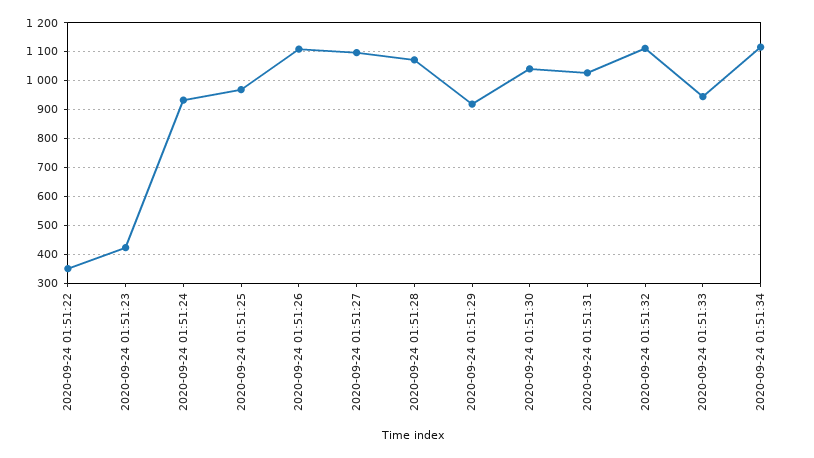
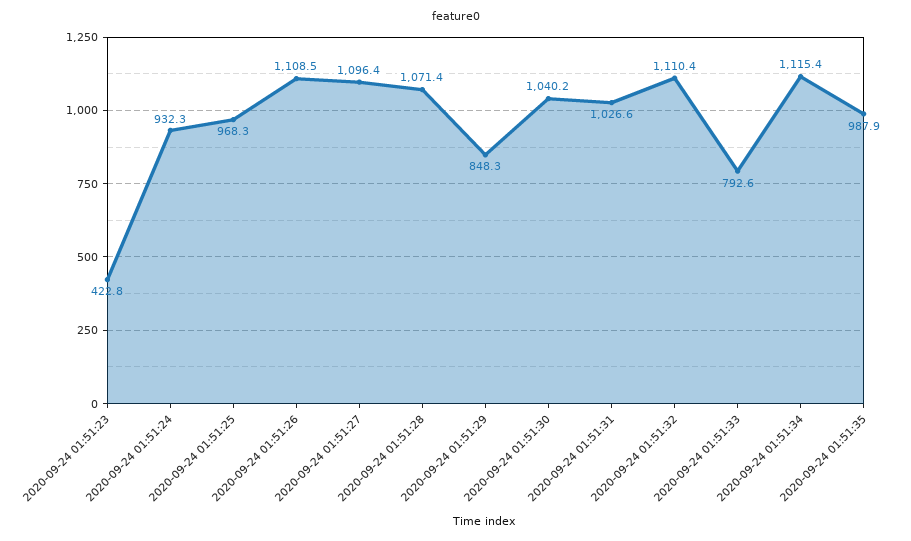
2020-09-24 01:51:22: 350 -> none
2020-09-24 01:51:29: 925 -> 848.3
2020-09-24 01:51:33: 950 -> 792.6
2020-09-24 01:51:35: none -> 987.9

